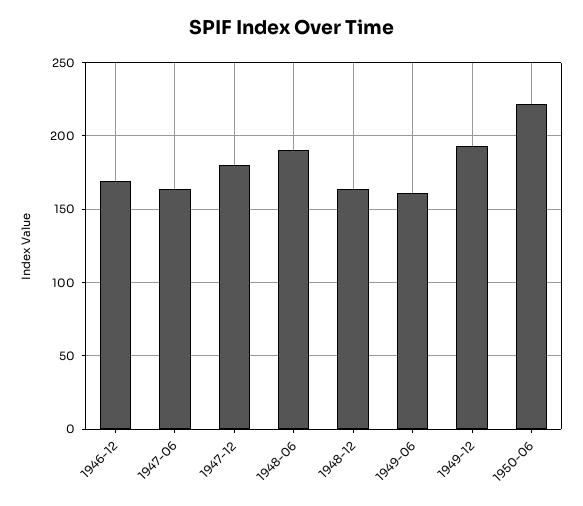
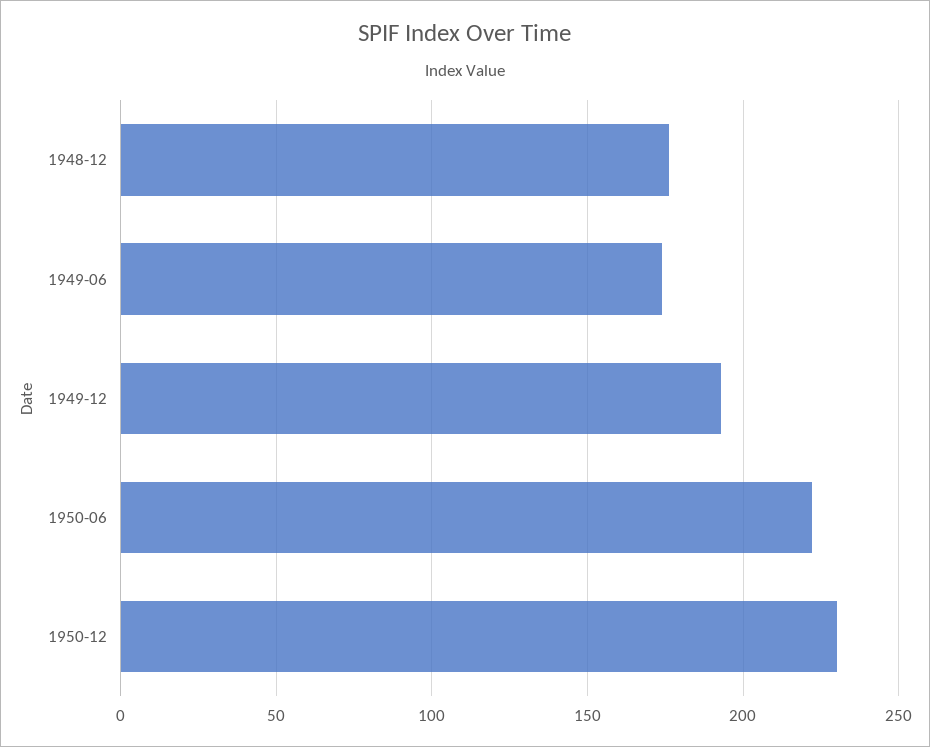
1946-12: 170 -> none
1947-06: 165 -> none
1947-12: 180 -> none
1948-06: 190 -> none
1948-12: 165 -> 175
1949-06: 160 -> 175
1950-12: none -> 230

